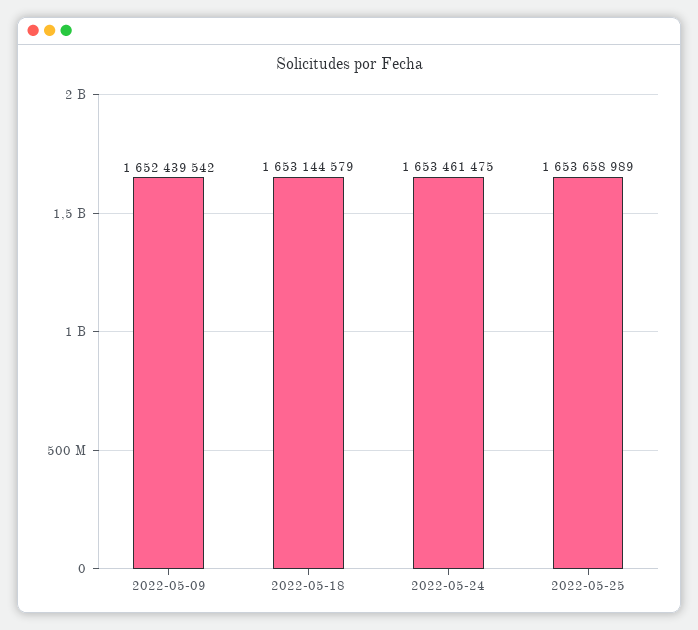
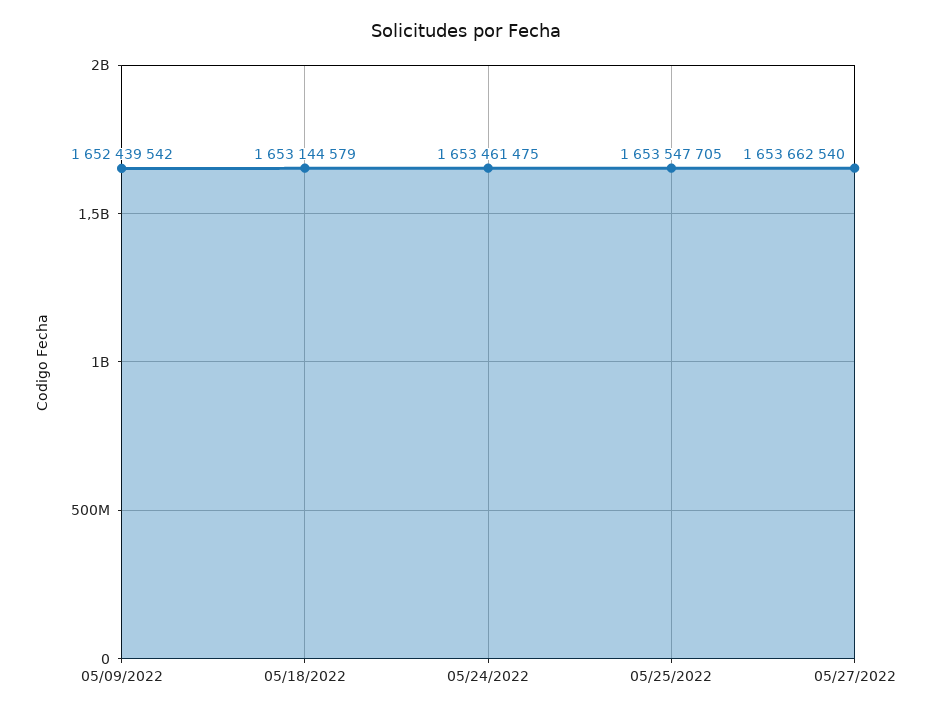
2022-05-25: 1653658989 -> 1653547705
05/27/2022: none -> 1653662540

